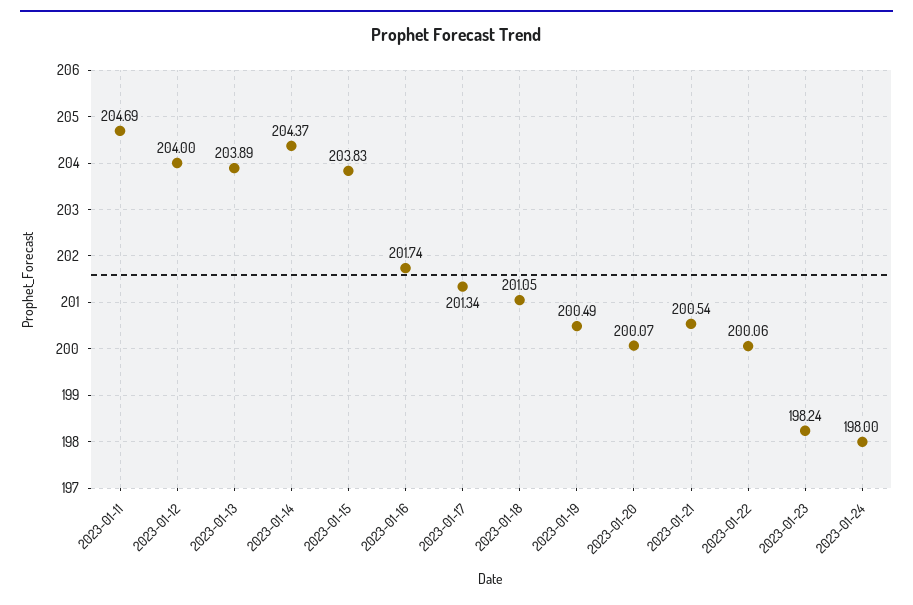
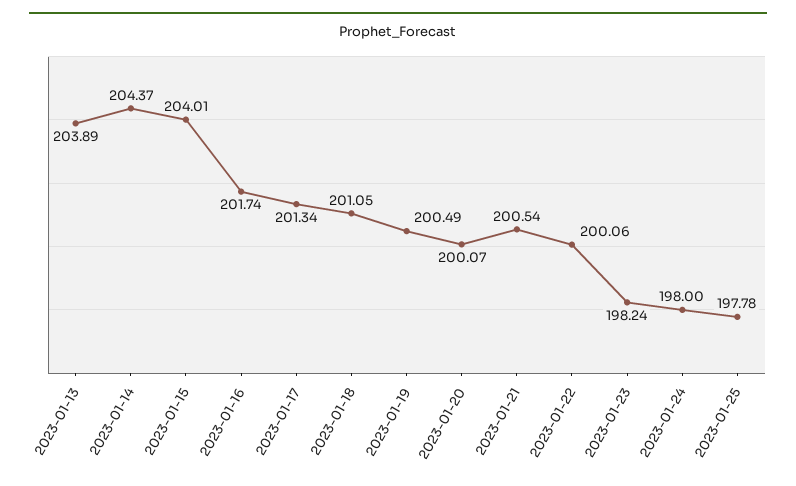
2023-01-11: 204.69 -> none
2023-01-12: 204 -> none
2023-01-15: 203.83 -> 204.01
2023-01-25: none -> 197.78

